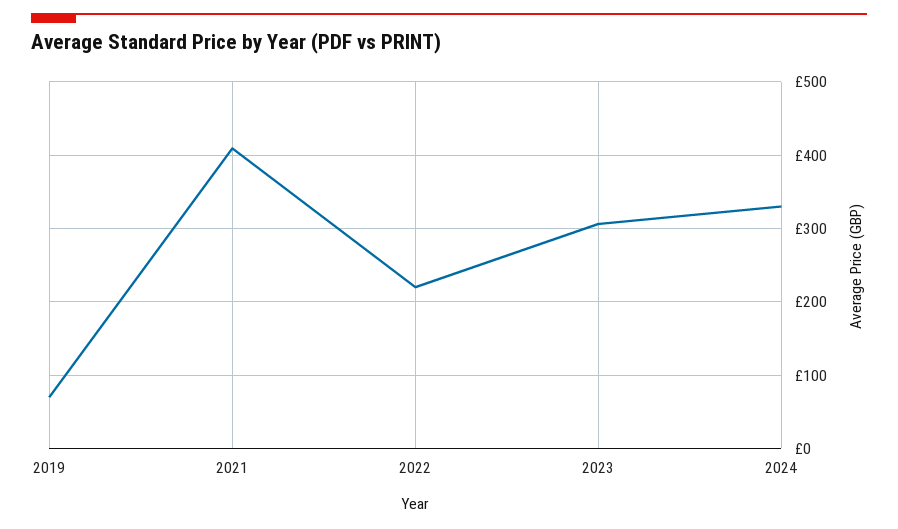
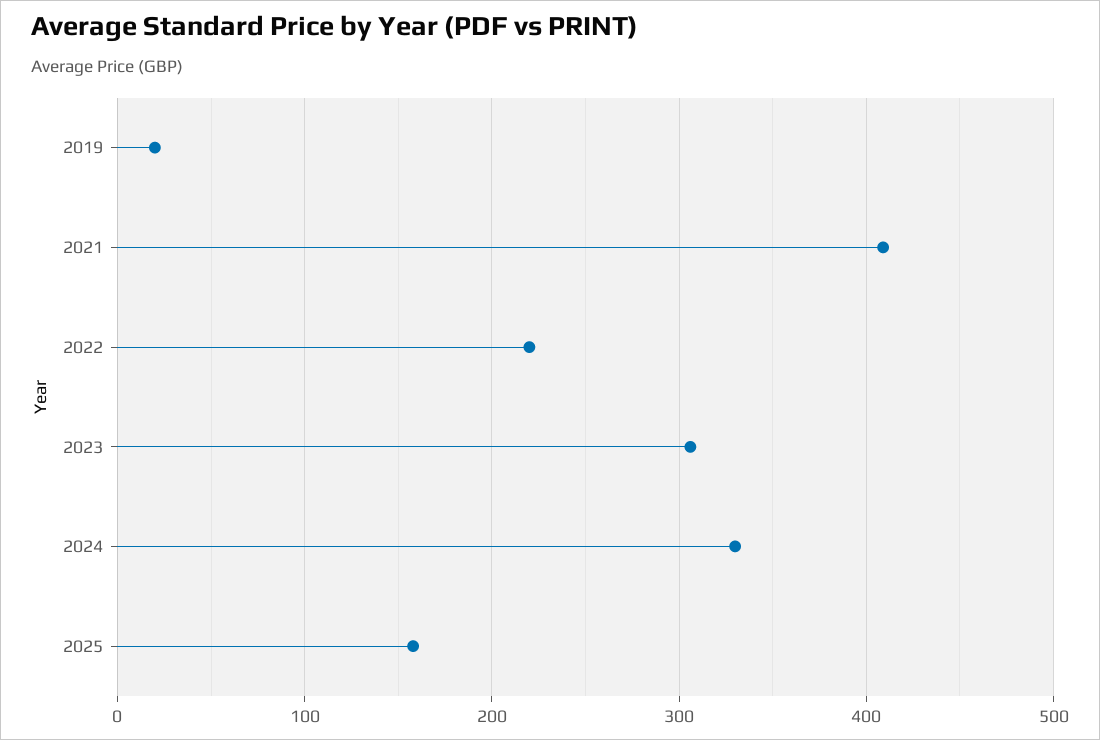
2019: 70 -> 20
2025: none -> 160

